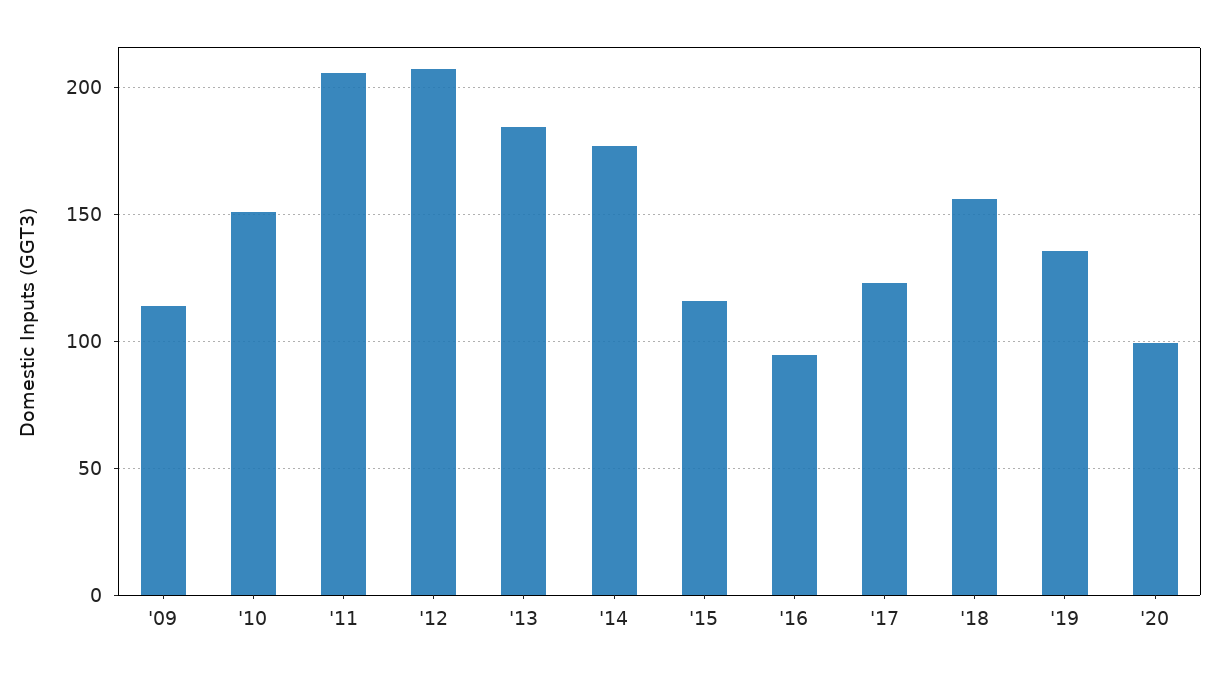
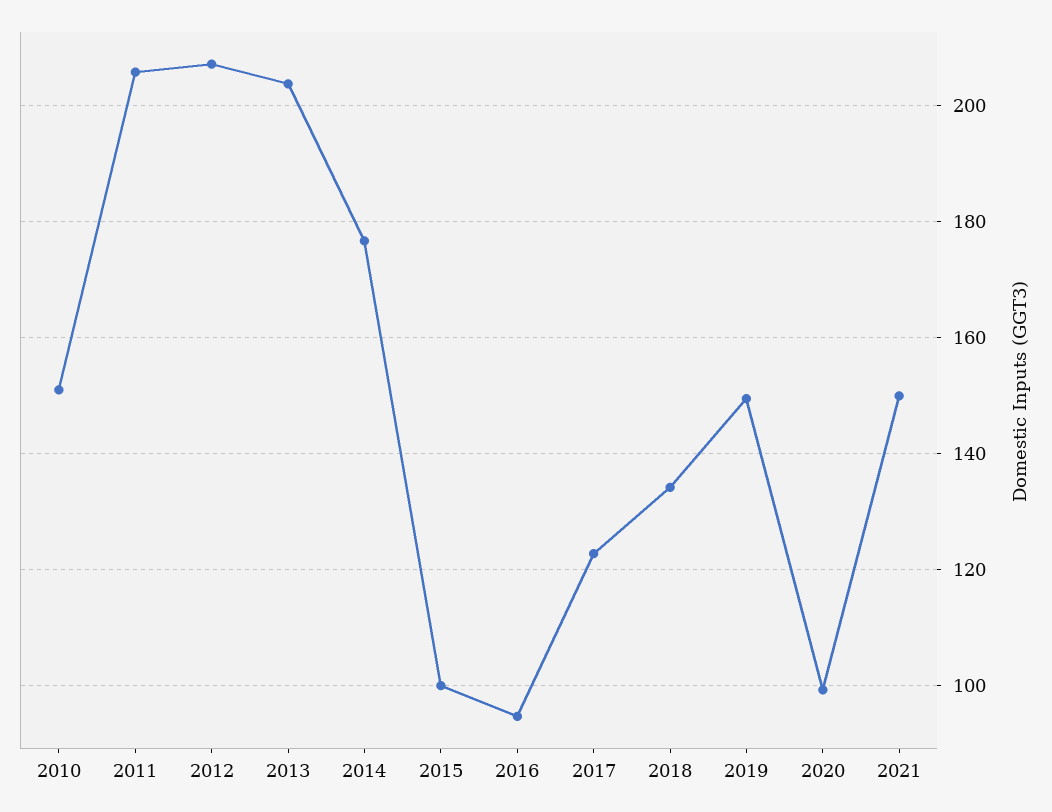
'09: 115 -> none
'13: 185 -> 204
'15: 115 -> 100
'18: 155 -> 134
'19: 135 -> 150
2021: none -> 150

